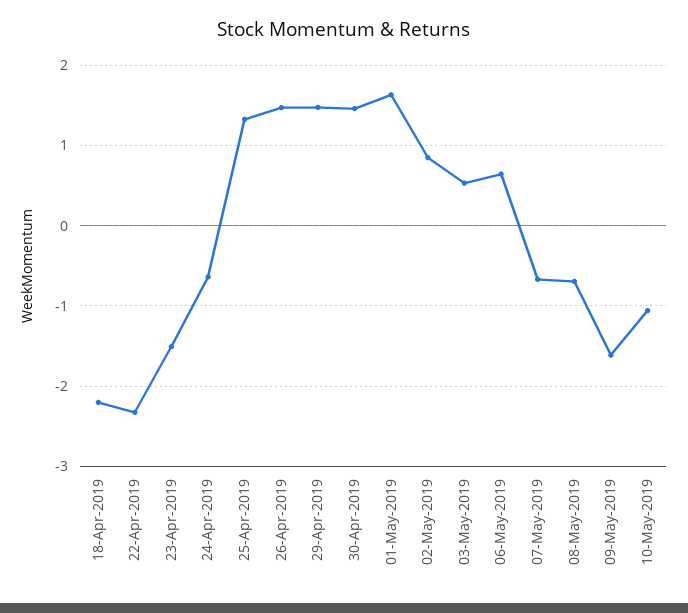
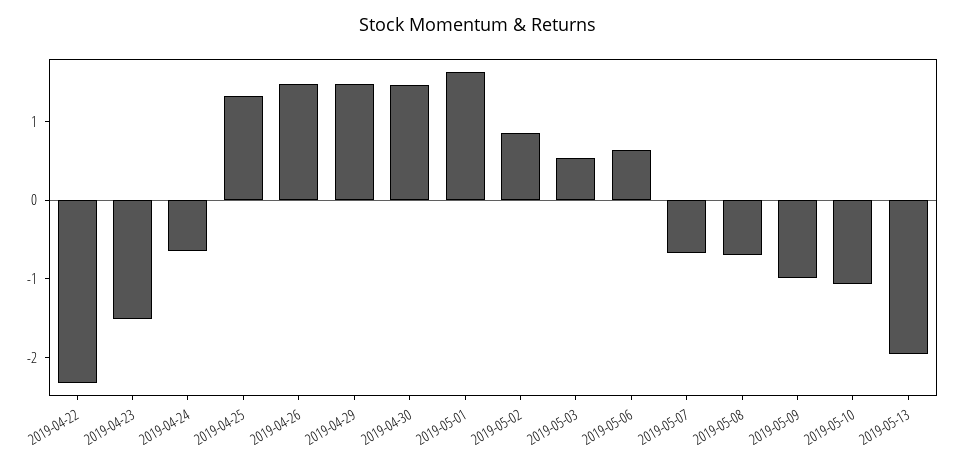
18-Apr-2019: -2.2 -> none
09-May-2019: -1.6 -> -1
2019-05-13: none -> -2

